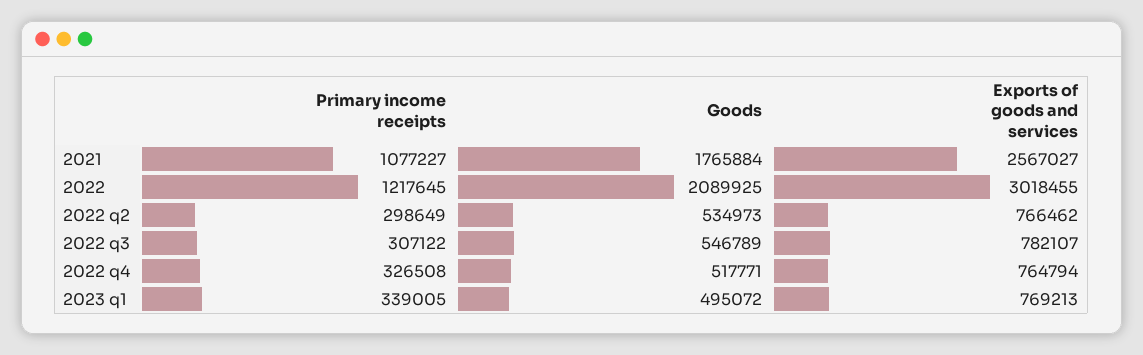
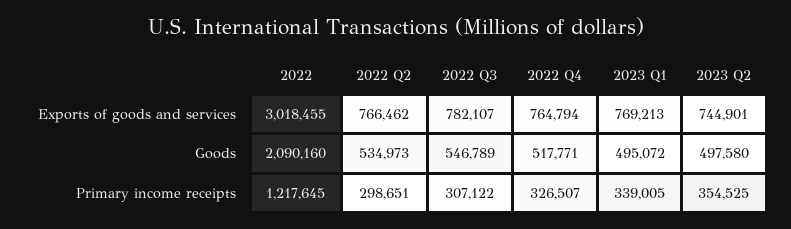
Primary income receipts, 2021: 1077227 -> none
Goods, 2021: 1765884 -> none
Exports of goods and services, 2021: 2567027 -> none
Goods, 2022: 2089925 -> 2090160
Primary income receipts, 2022 q2: 298649 -> 298651
Primary income receipts, 2022 q4: 326508 -> 326507
Exports of goods and services, 2023 Q2: none -> 744901
Goods, 2023 Q2: none -> 497580
Primary income receipts, 2023 Q2: none -> 354525

